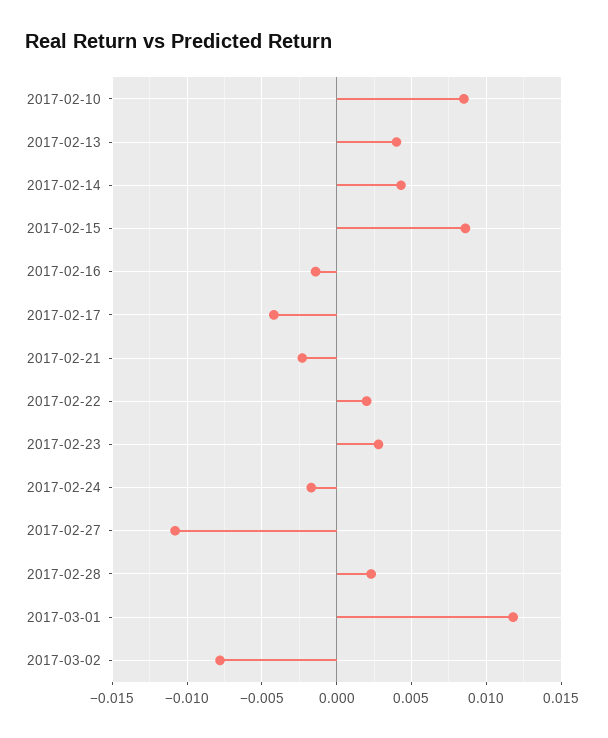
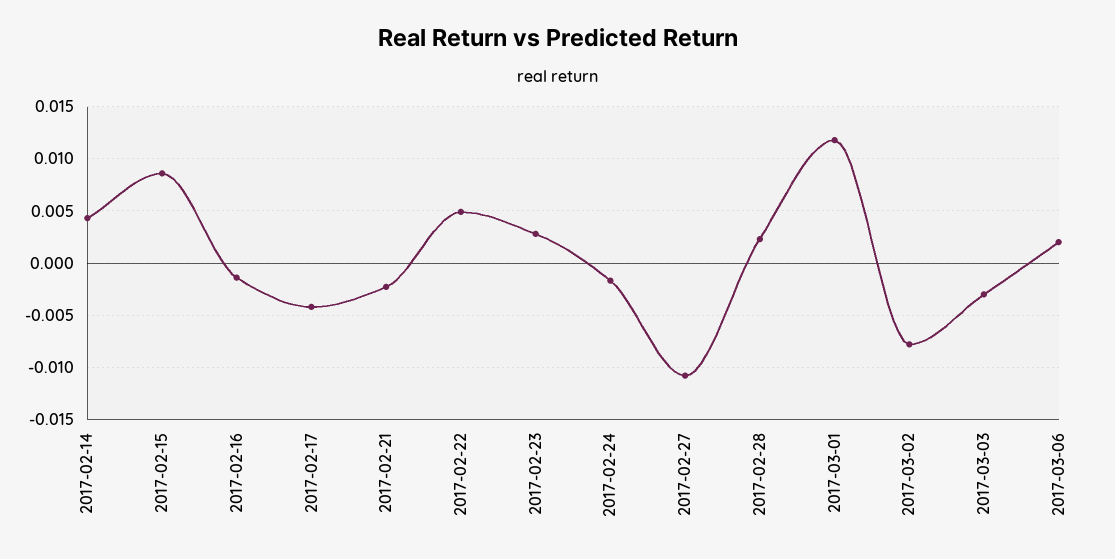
2017-02-10: 0.0085 -> none
2017-02-13: 0.004 -> none
2017-02-22: 0.002 -> 0.005
2017-03-03: none -> -0.003
2017-03-06: none -> 0.002

